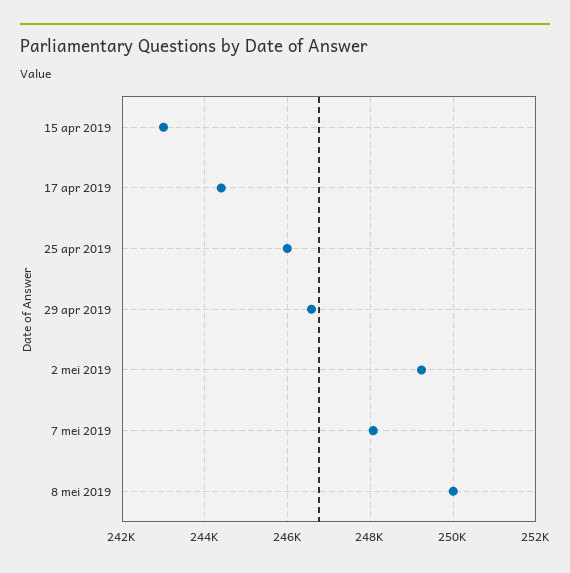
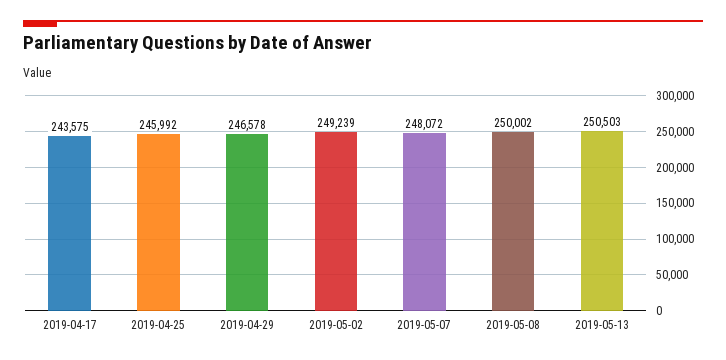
15 apr 2019: 243000 -> none
17 apr 2019: 244400 -> 243575
2019-05-13: none -> 250503

